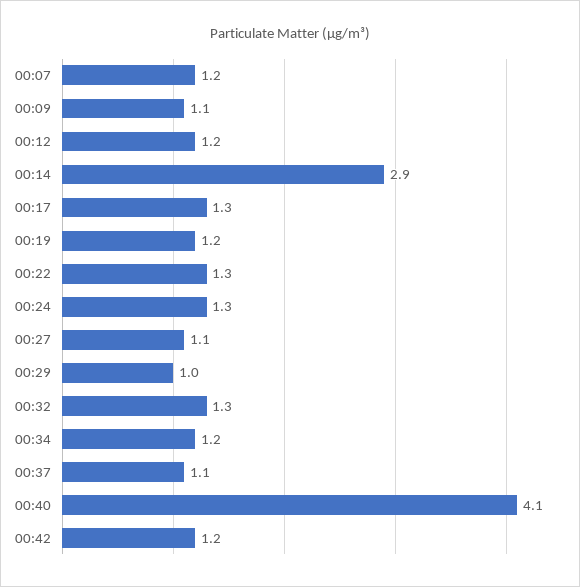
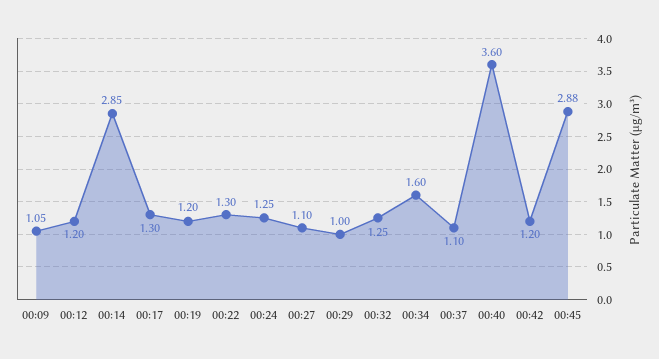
00:07: 1.2 -> none
00:34: 1.2 -> 1.6
00:40: 4.1 -> 3.6
00:45: none -> 2.88

